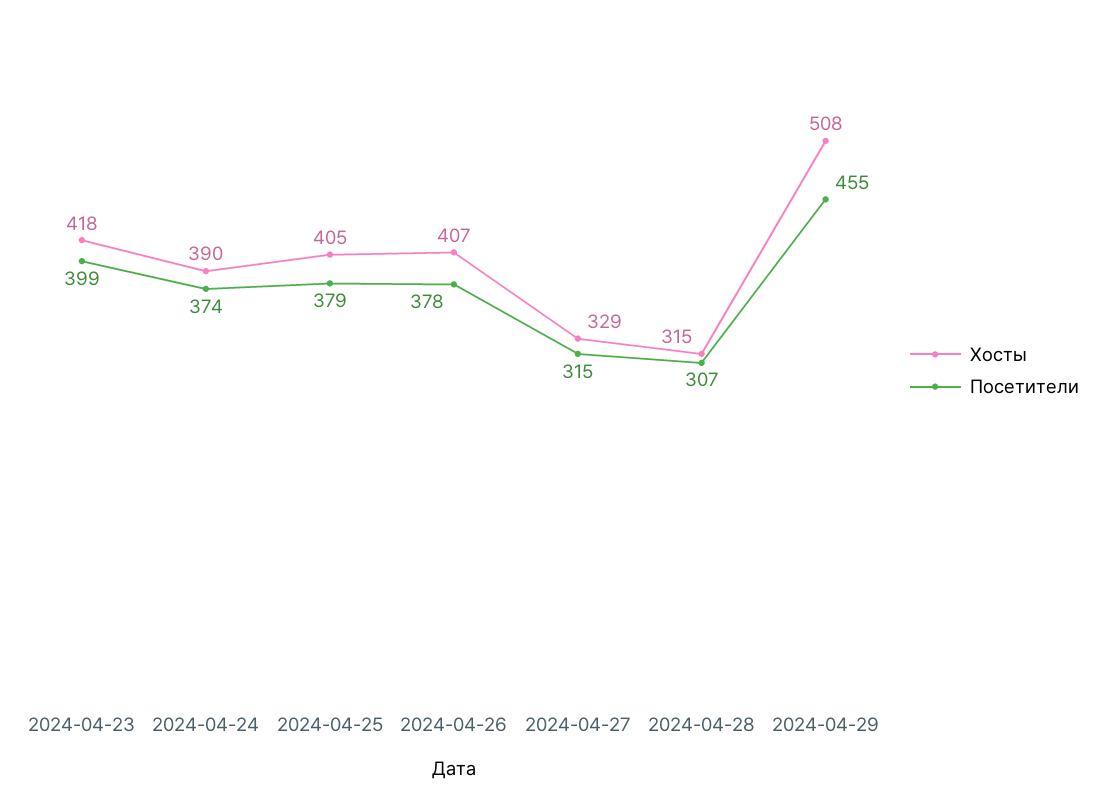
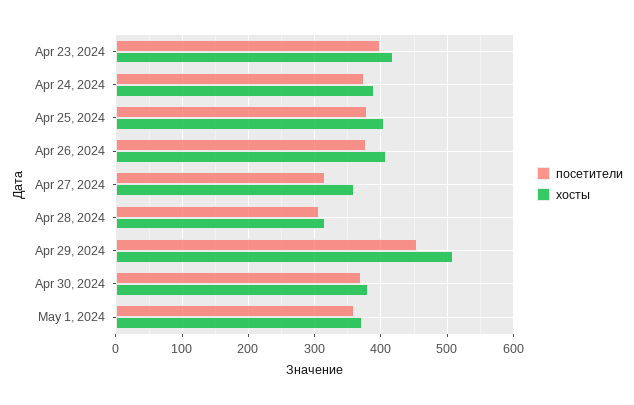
Хосты, 2024-04-27: 329 -> 360
Посетители, Apr 30, 2024: none -> 370
Хосты, Apr 30, 2024: none -> 380
Посетители, May 1, 2024: none -> 360
Хосты, May 1, 2024: none -> 370

